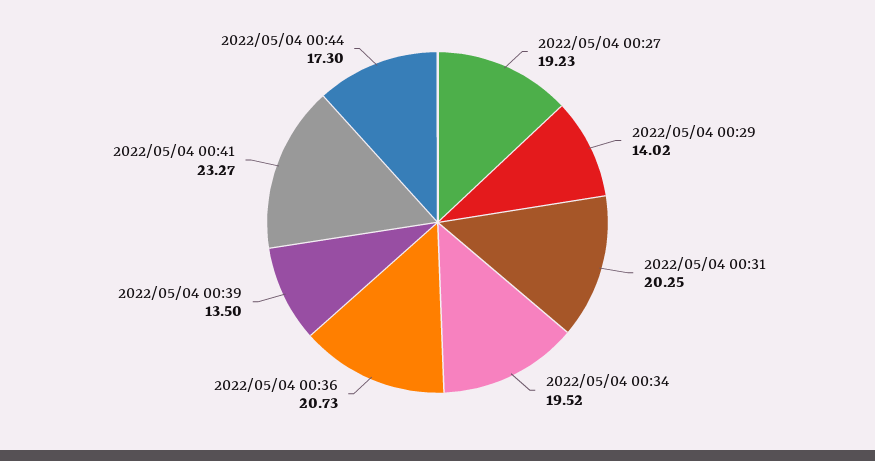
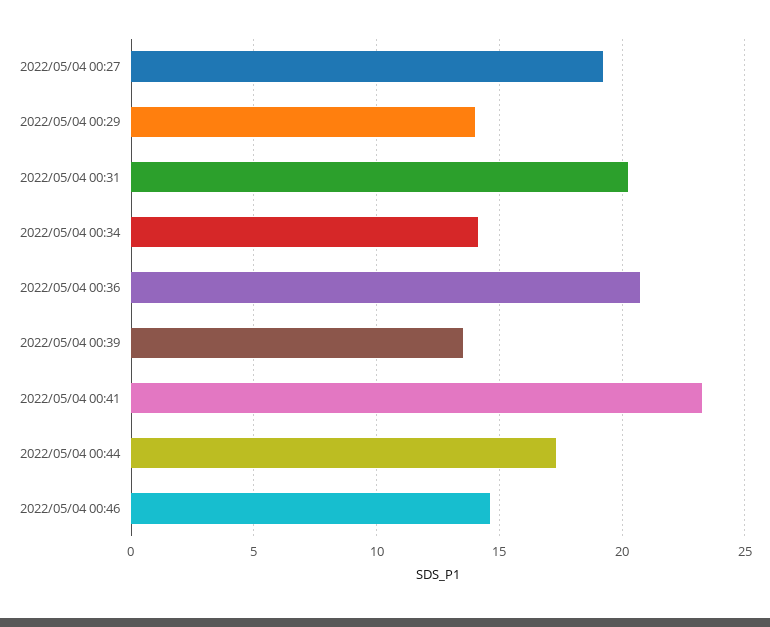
2022/05/04 00:34: 19.52 -> 14
2022/05/04 00:46: none -> 14.5

